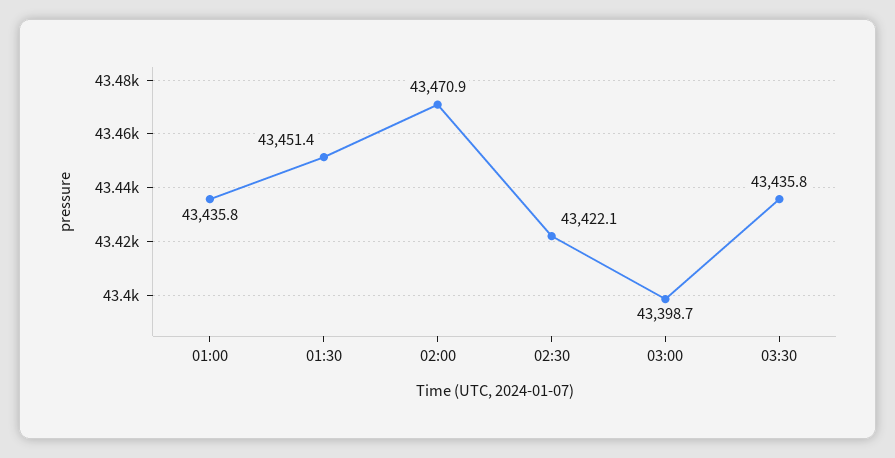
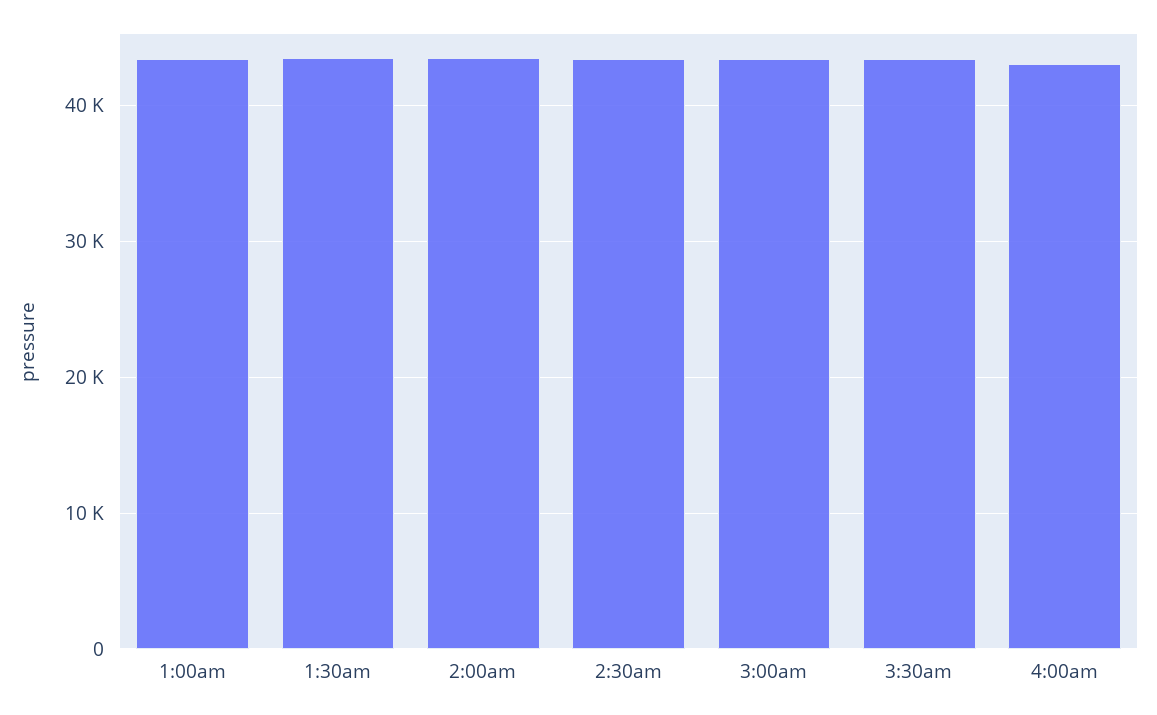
4:00am: none -> 43000

